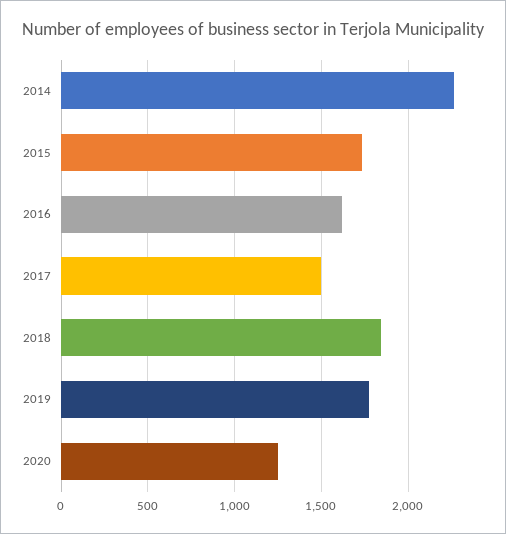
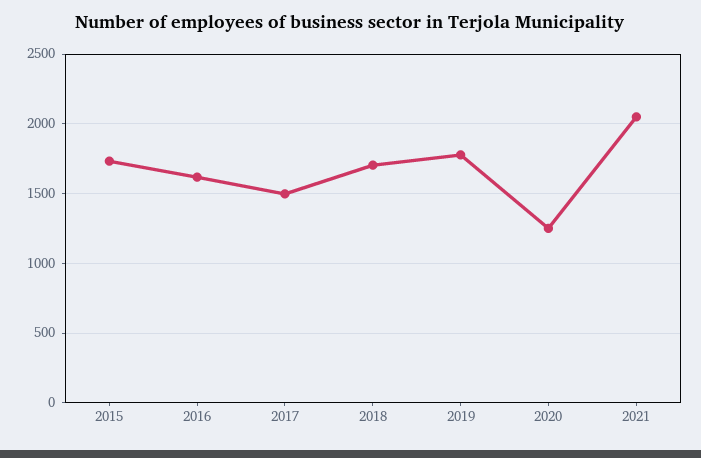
2014: 2250 -> none
2018: 1850 -> 1700
2021: none -> 2050

